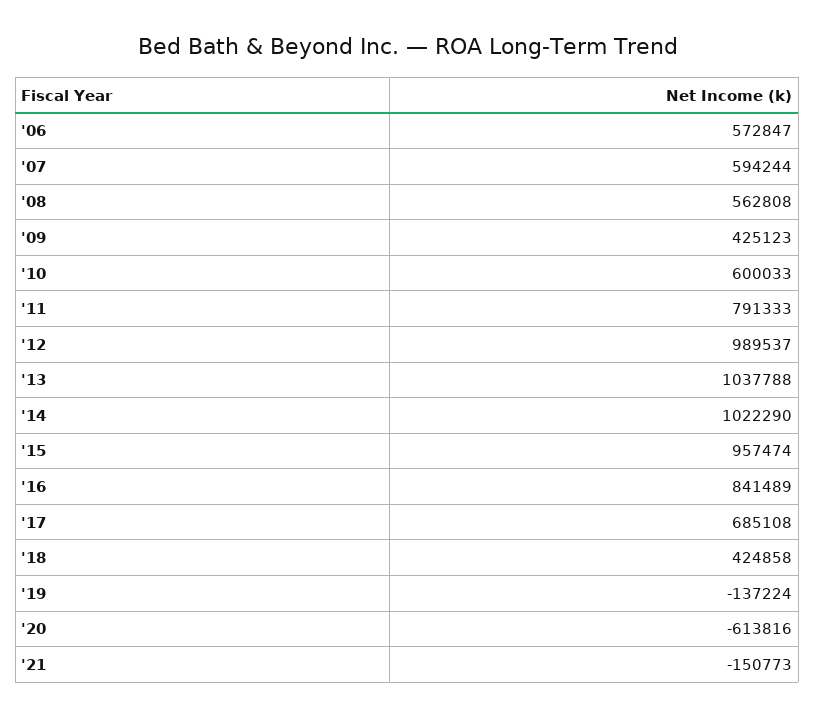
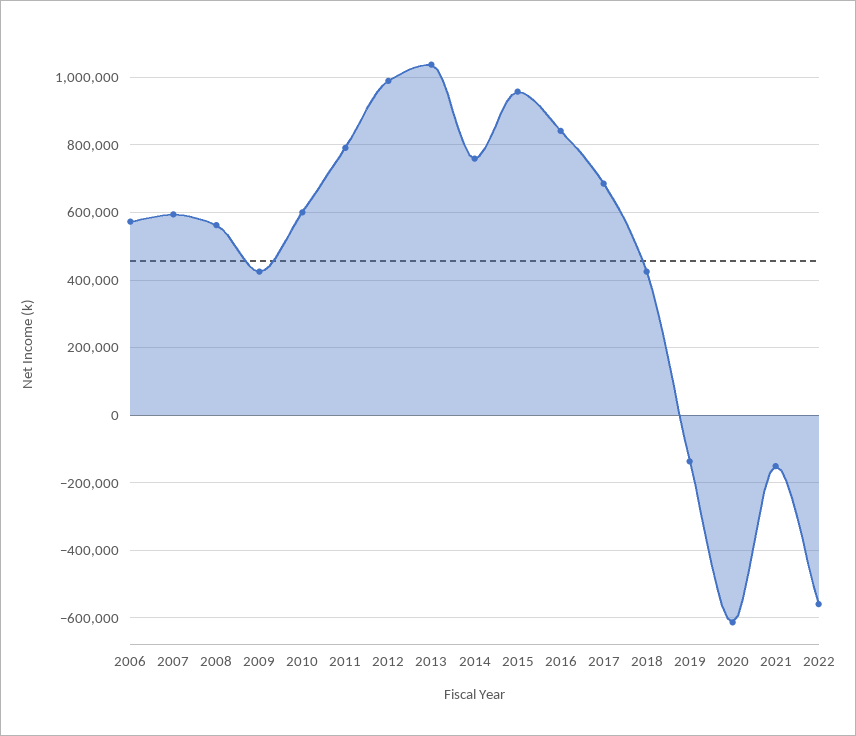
'14: 1022290 -> 760000
2022: none -> -560000

